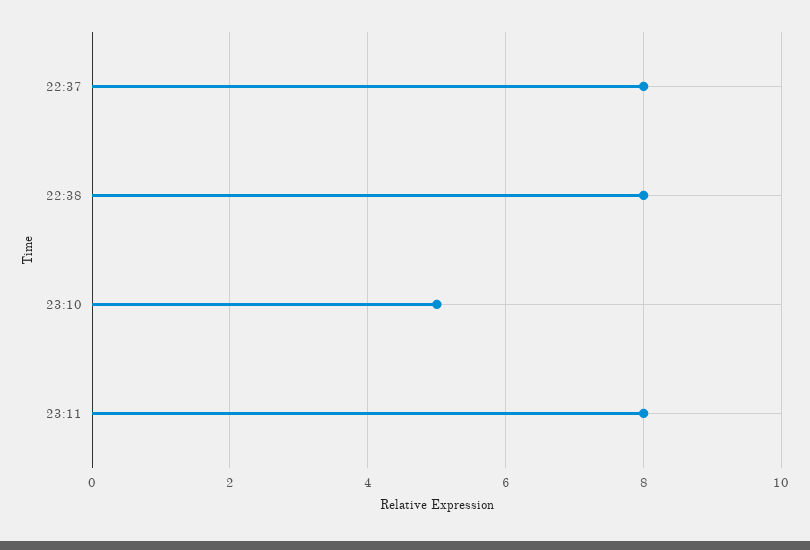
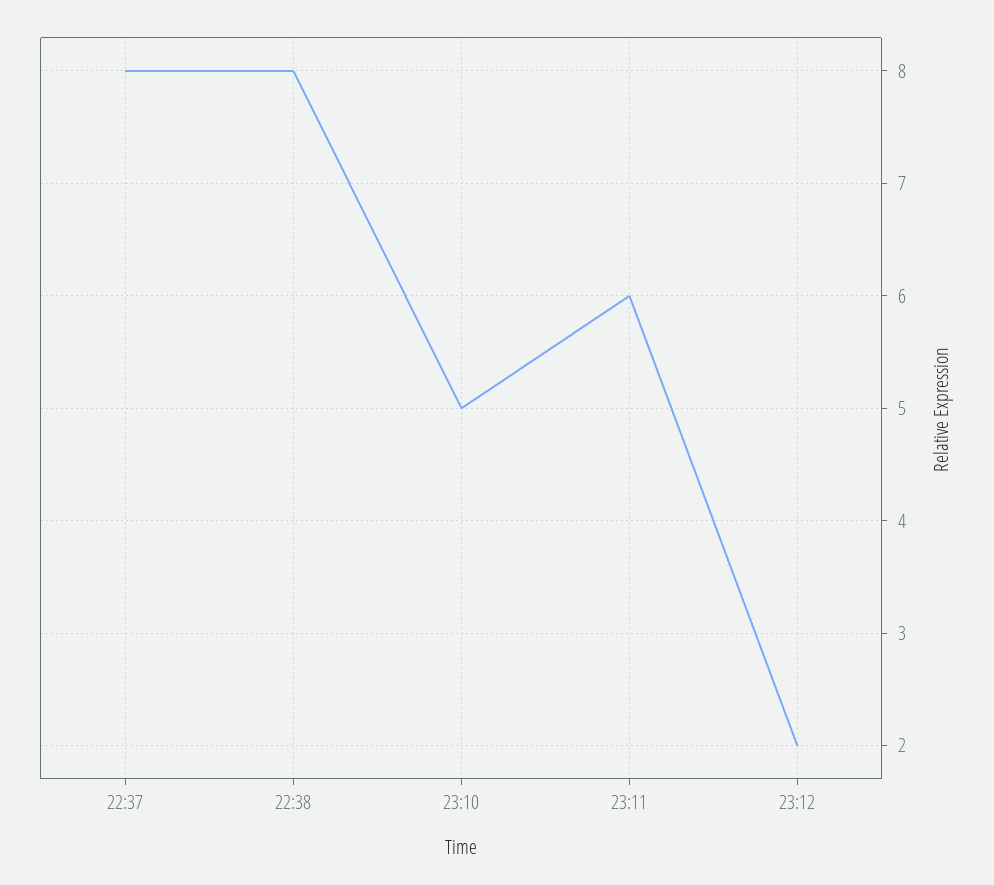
23:11: 8 -> 6
23:12: none -> 2

